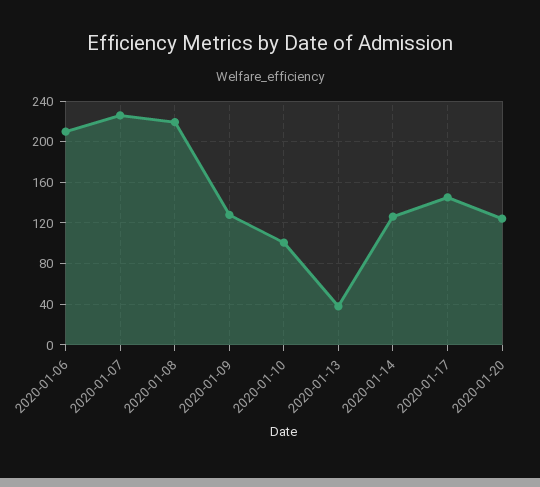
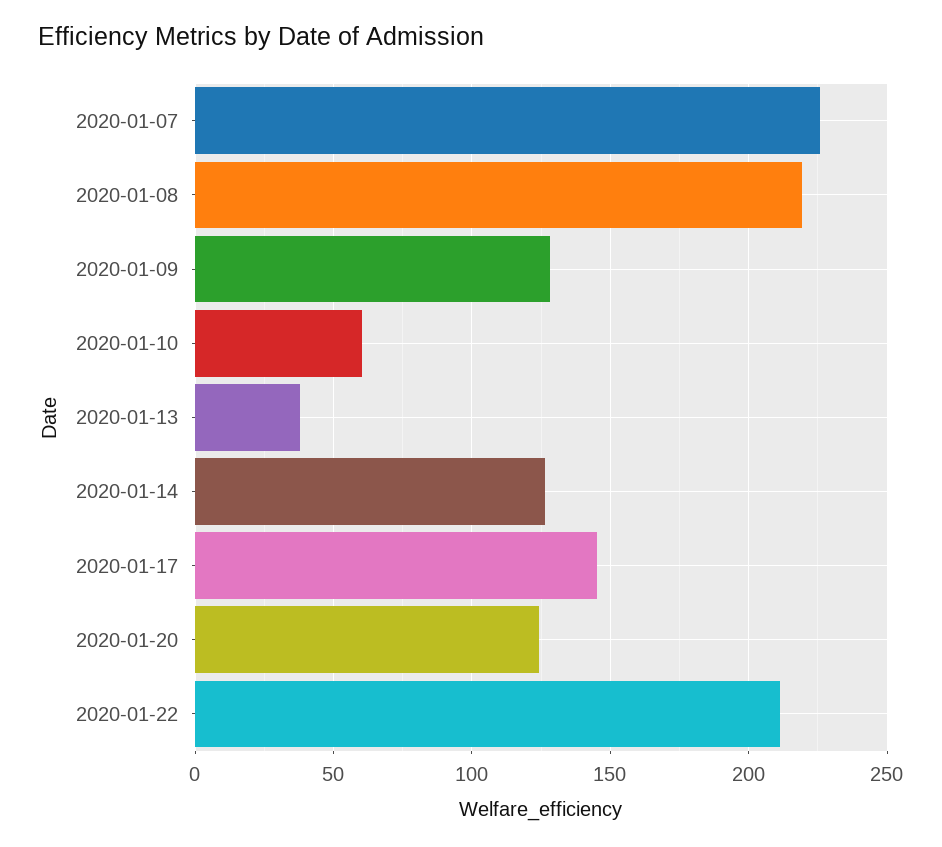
2020-01-06: 210 -> none
2020-01-10: 100 -> 60
2020-01-22: none -> 210

